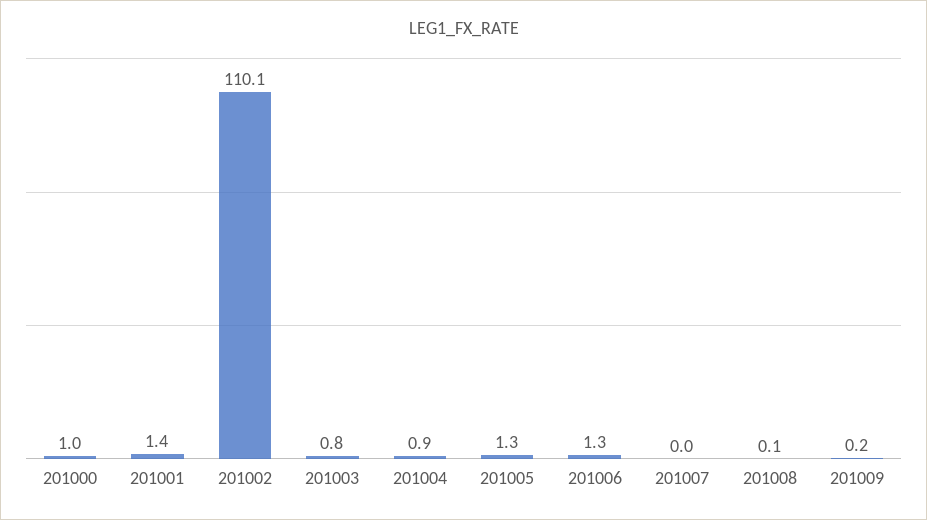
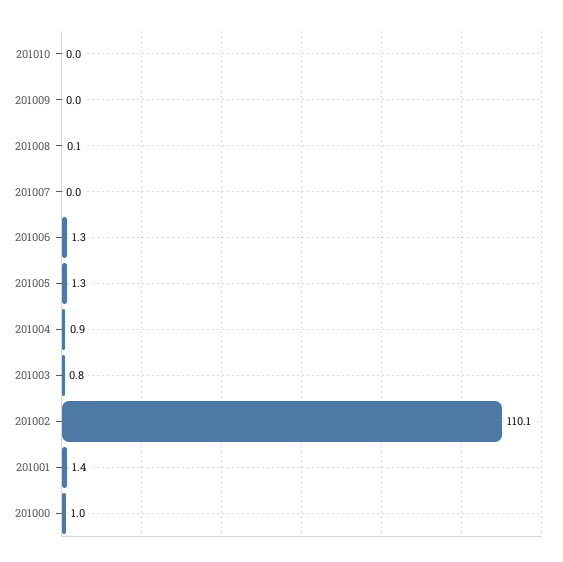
201009: 0.2 -> 0
201010: none -> 0

